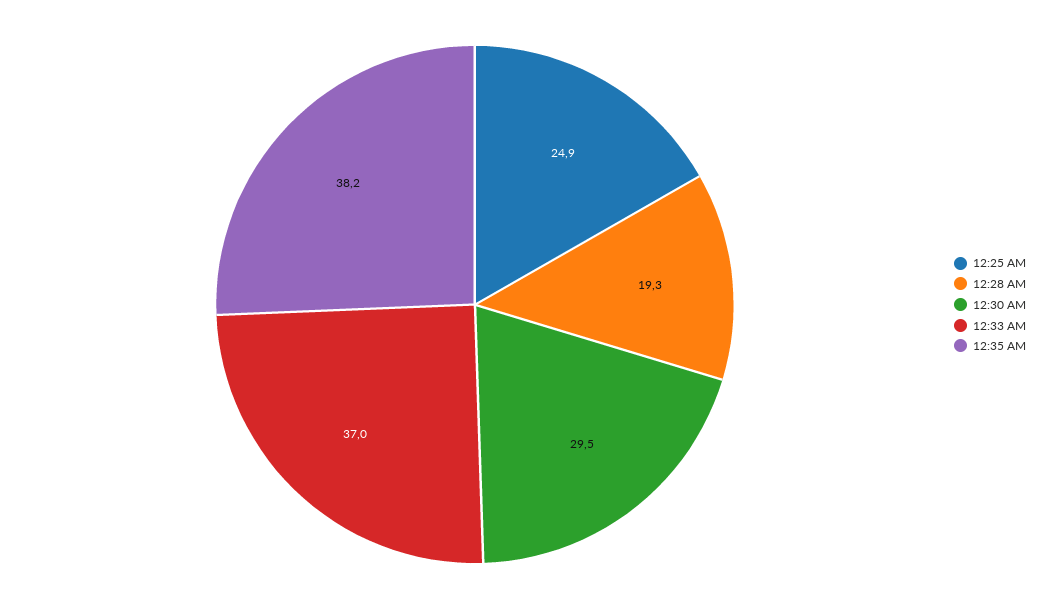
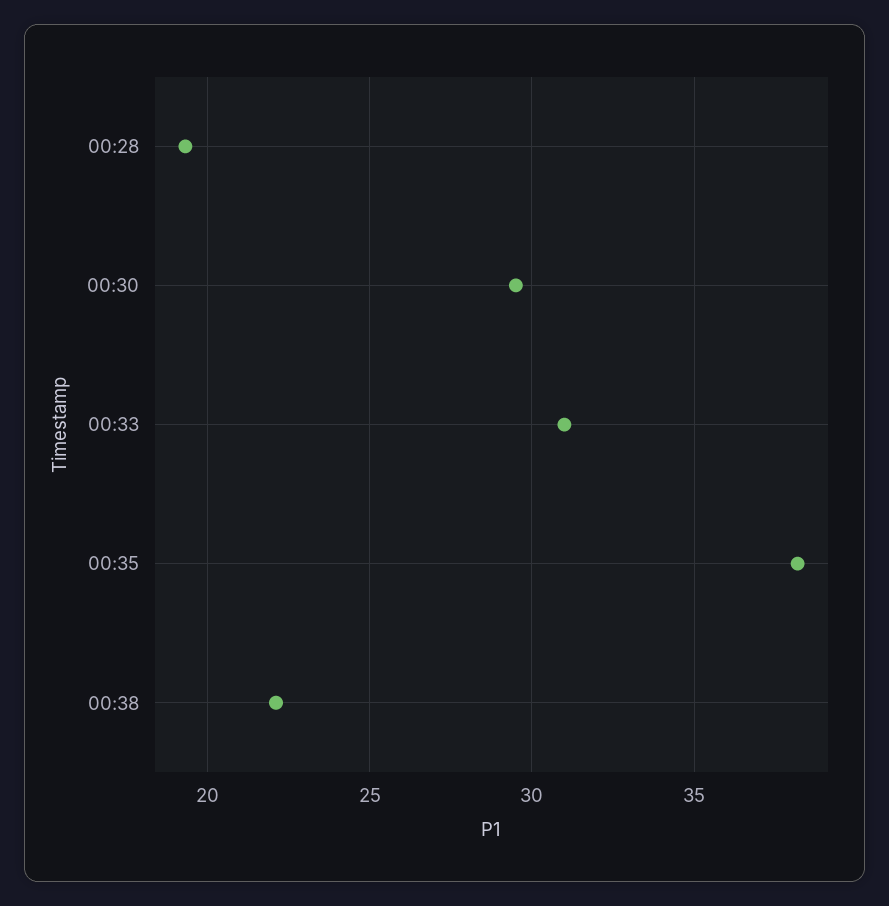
12:25 AM: 24.9 -> none
12:33 AM: 37 -> 31
00:38: none -> 22

